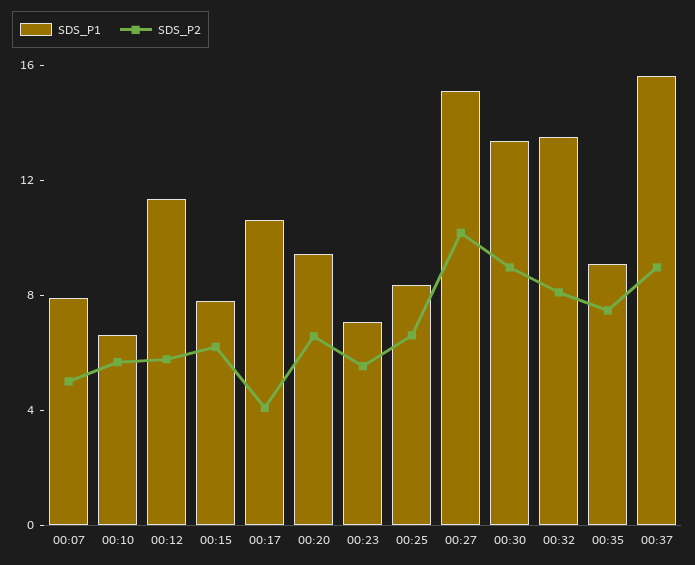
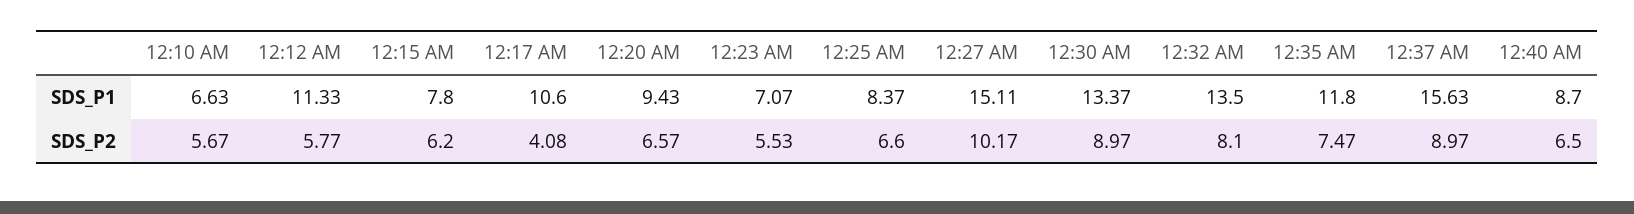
SDS_P1, 00:07: 8 -> none
SDS_P2, 00:07: 5 -> none
SDS_P1, 00:35: 9 -> 11.8
SDS_P1, 12:40 AM: none -> 8.7
SDS_P2, 12:40 AM: none -> 6.5

